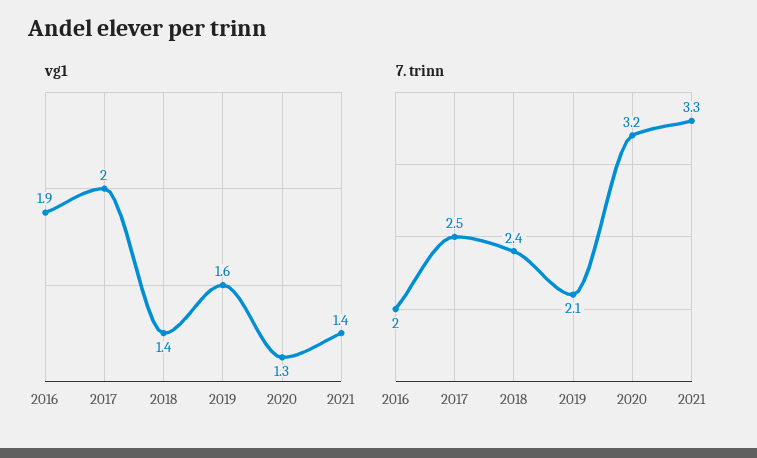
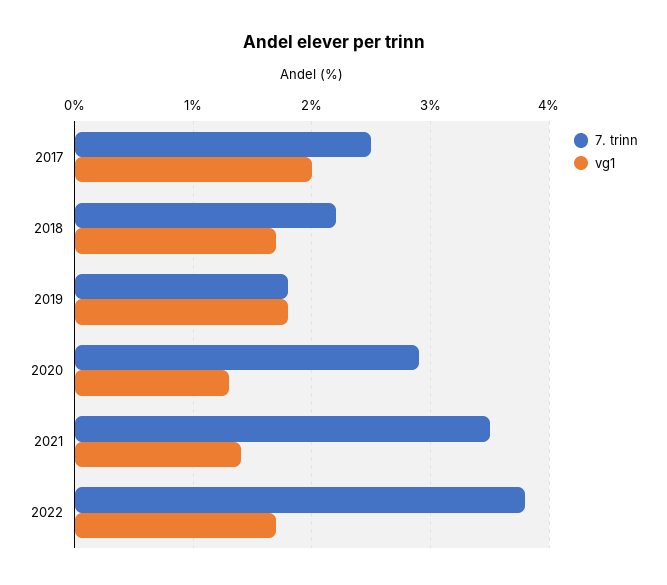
vg1, 2016: 1.9 -> none
vg1, 2018: 1.4 -> 1.7
vg1, 2019: 1.6 -> 1.8
7. trinn, 2016: 2 -> none
7. trinn, 2018: 2.4 -> 2.2
7. trinn, 2019: 2.1 -> 1.8
7. trinn, 2020: 3.2 -> 2.9
7. trinn, 2021: 3.3 -> 3.5
7. trinn, 2022: none -> 3.8
vg1, 2022: none -> 1.7

